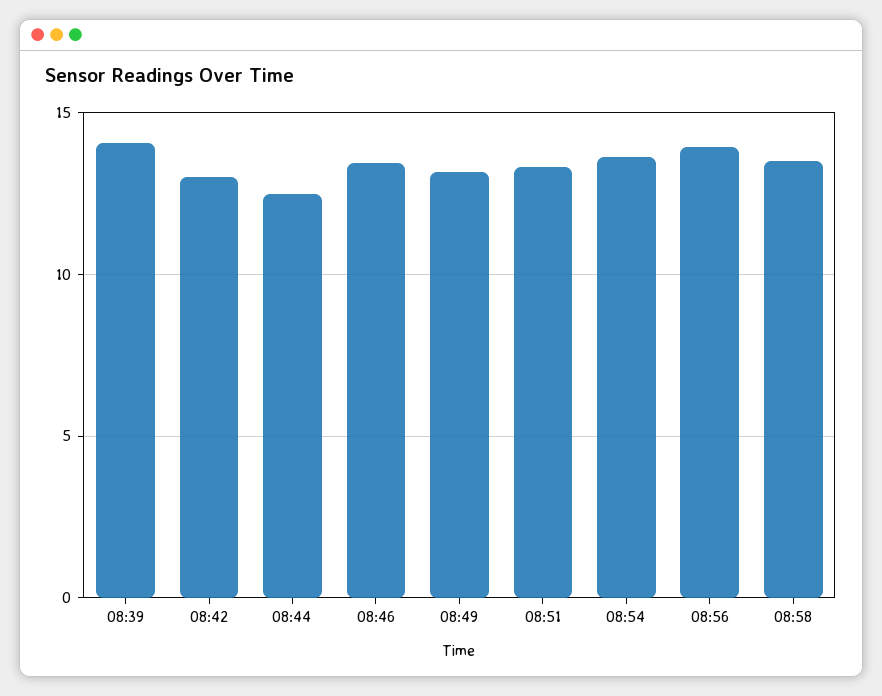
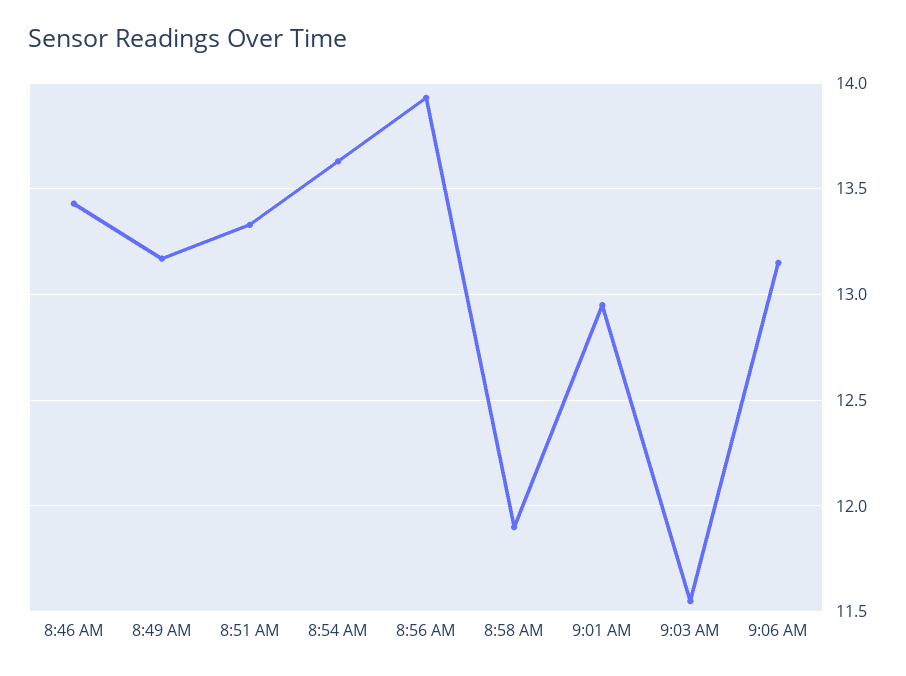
08:39: 14 -> none
08:42: 13 -> none
08:44: 12.5 -> none
08:58: 13.5 -> 11.9
9:01 AM: none -> 12.95
9:03 AM: none -> 11.55
9:06 AM: none -> 13.15

